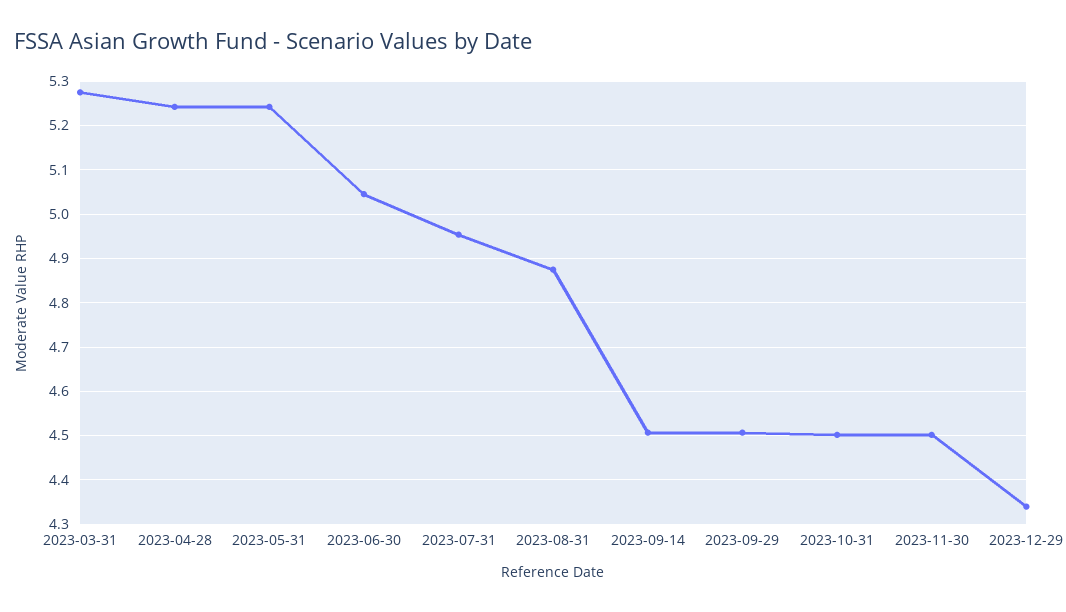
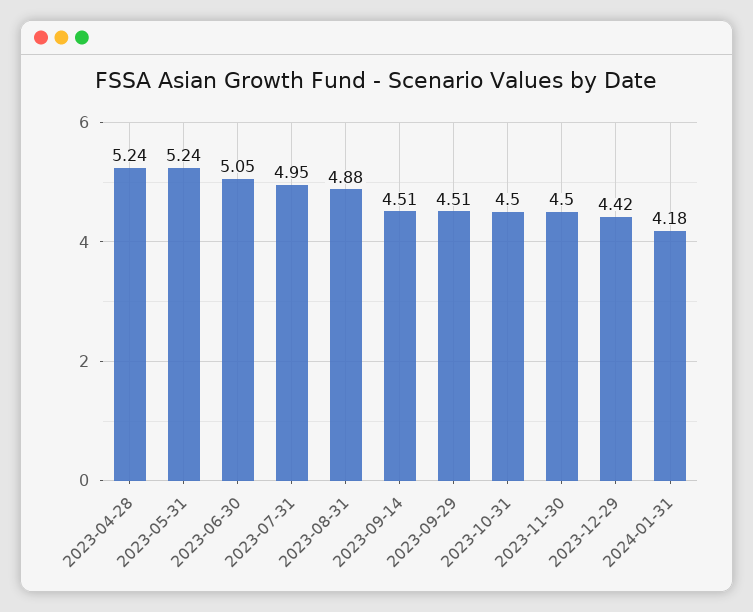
2023-03-31: 5.28 -> none
2023-12-29: 4.34 -> 4.42
2024-01-31: none -> 4.18

